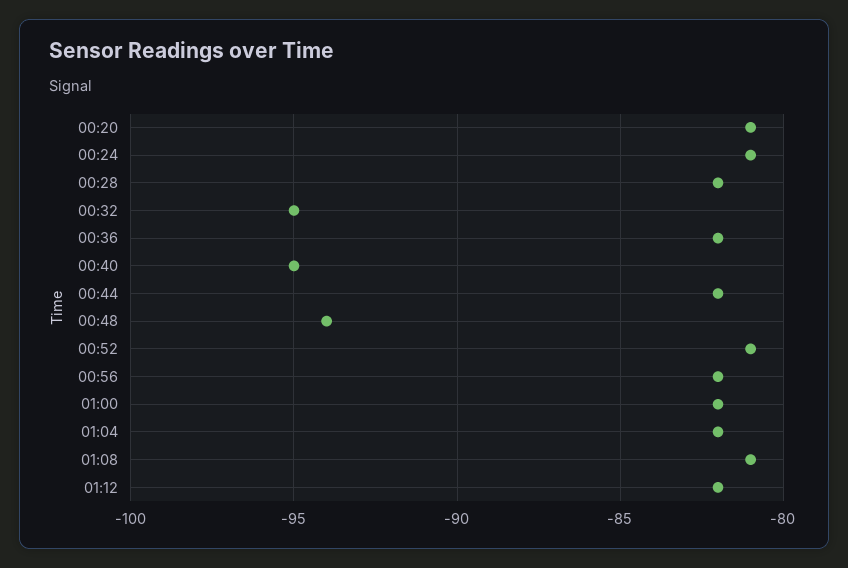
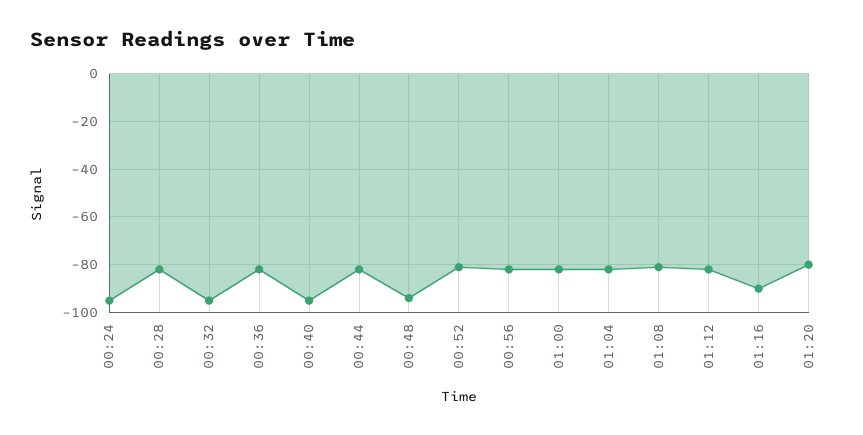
00:20: -81 -> none
00:24: -81 -> -95
01:16: none -> -90
01:20: none -> -80

